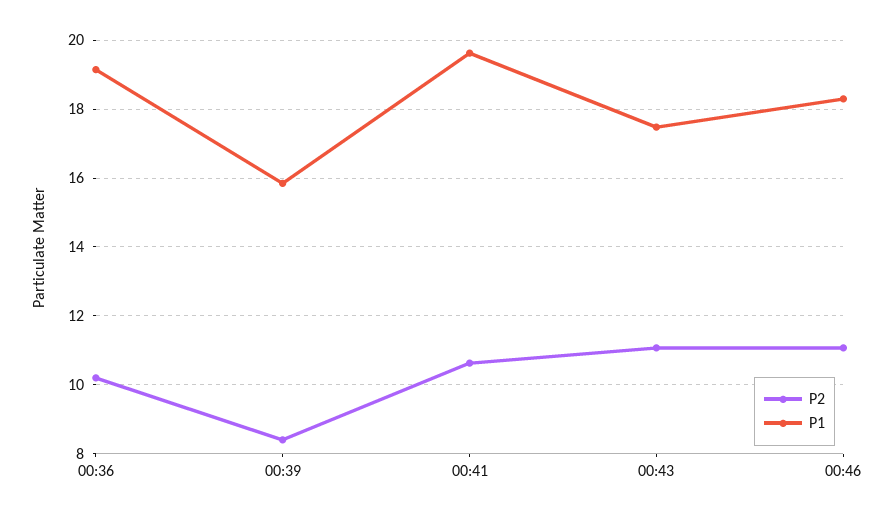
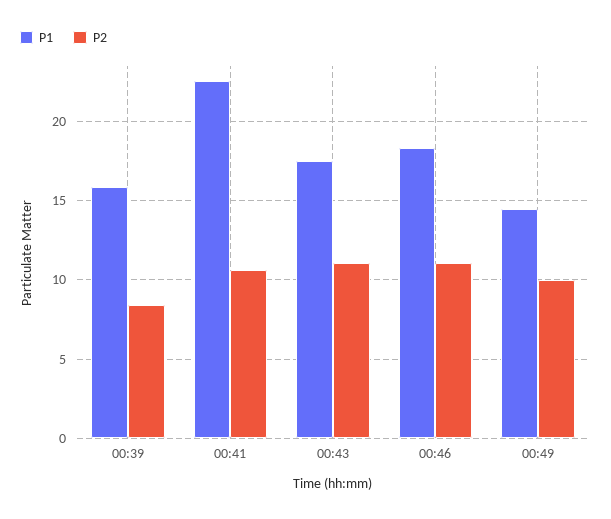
P2, 00:36: 10.2 -> none
P1, 00:36: 19.2 -> none
P1, 00:41: 19.6 -> 22.5
P1, 00:49: none -> 14.5
P2, 00:49: none -> 10

